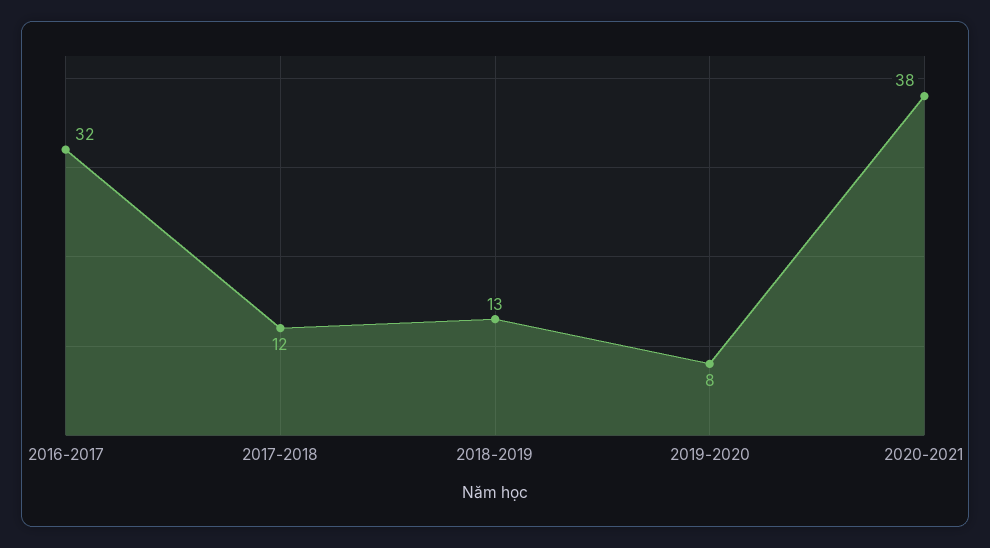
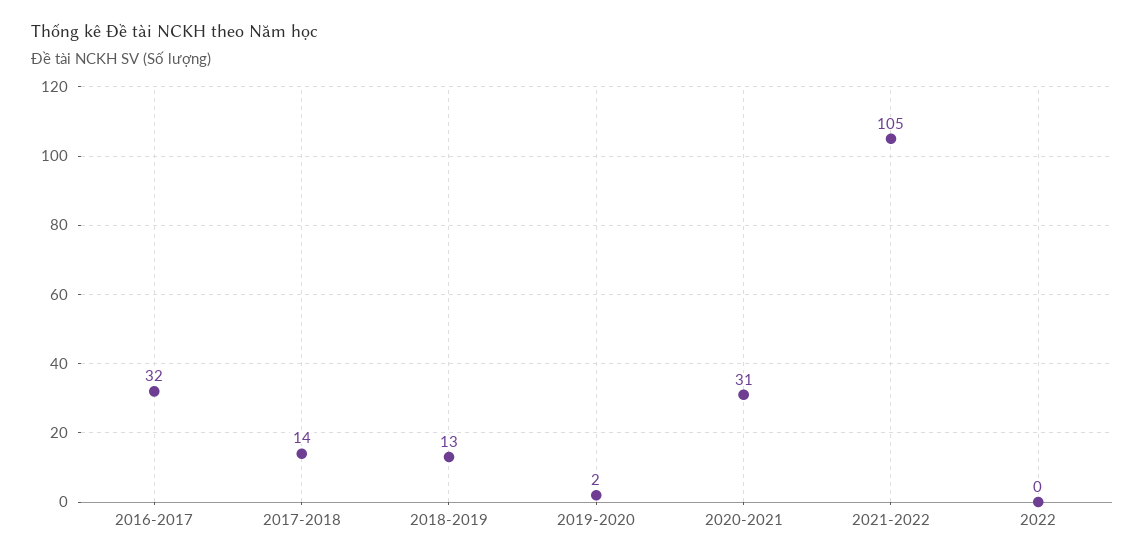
2017-2018: 12 -> 14
2019-2020: 8 -> 2
2020-2021: 38 -> 31
2021-2022: none -> 105
2022: none -> 0

